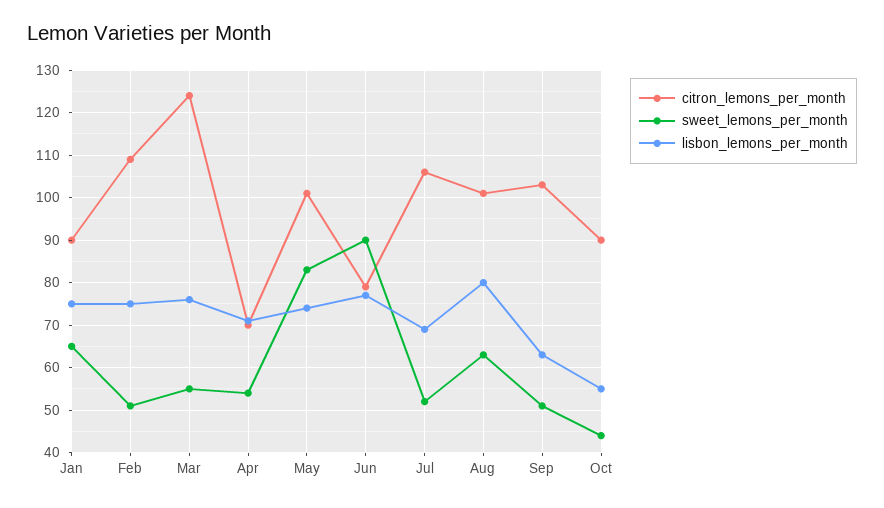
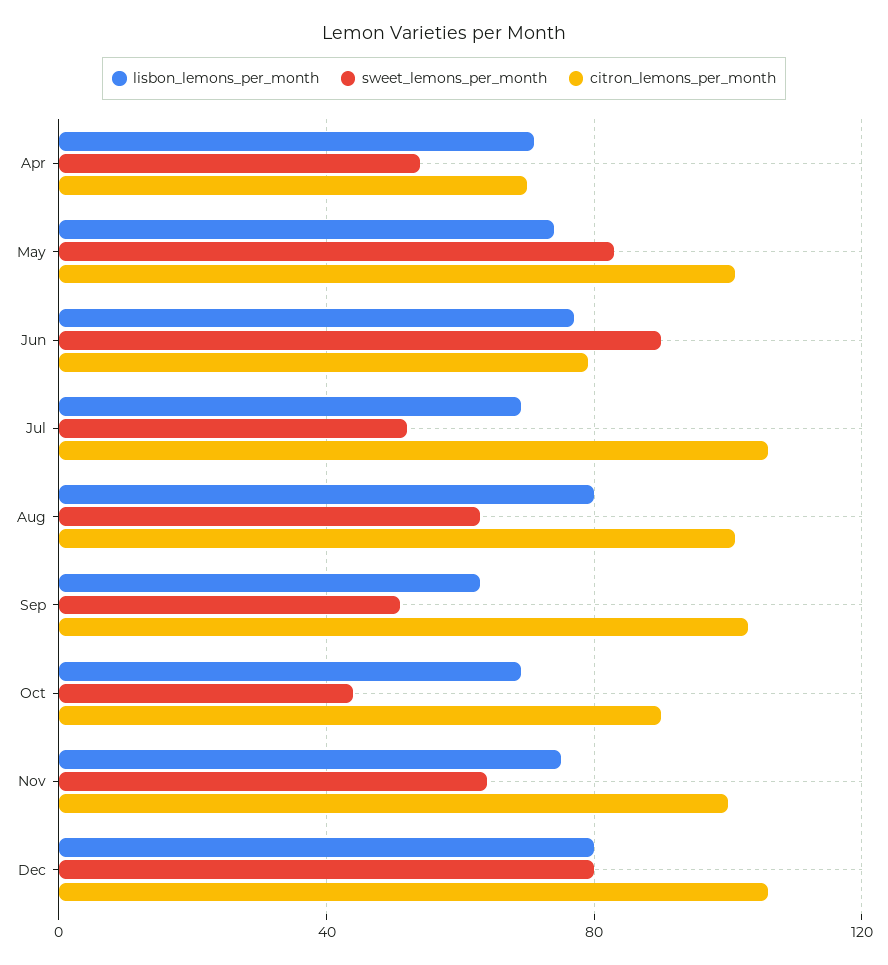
citron_lemons_per_month, Jan: 90 -> none
sweet_lemons_per_month, Jan: 65 -> none
lisbon_lemons_per_month, Jan: 75 -> none
citron_lemons_per_month, Feb: 110 -> none
sweet_lemons_per_month, Feb: 50 -> none
lisbon_lemons_per_month, Feb: 75 -> none
citron_lemons_per_month, Mar: 125 -> none
sweet_lemons_per_month, Mar: 55 -> none
lisbon_lemons_per_month, Mar: 75 -> none
lisbon_lemons_per_month, Oct: 55 -> 70
lisbon_lemons_per_month, Nov: none -> 75
sweet_lemons_per_month, Nov: none -> 65
citron_lemons_per_month, Nov: none -> 100
lisbon_lemons_per_month, Dec: none -> 80
sweet_lemons_per_month, Dec: none -> 80
citron_lemons_per_month, Dec: none -> 105

